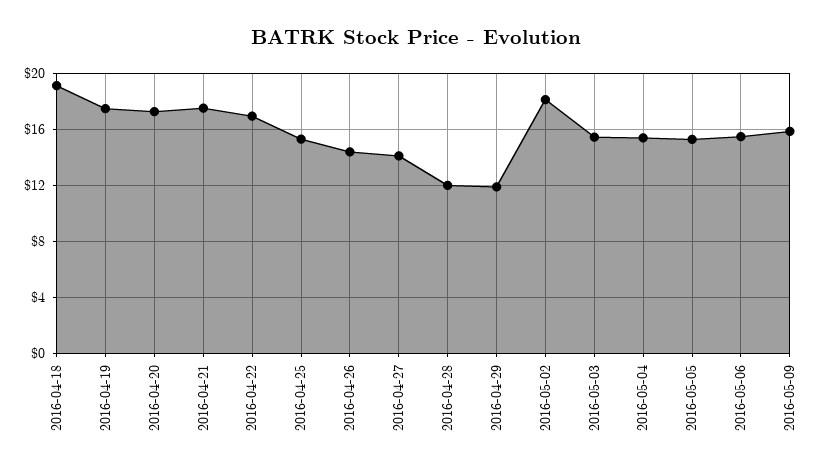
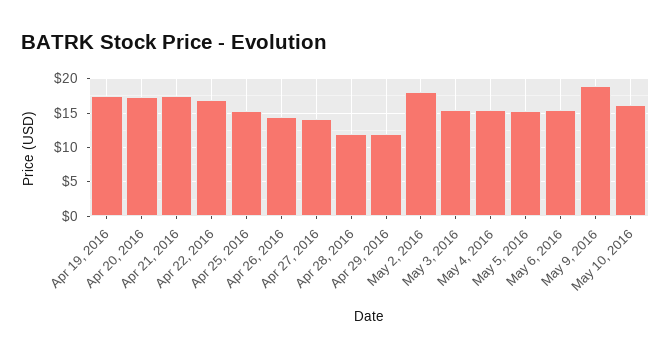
2016-04-18: 19 -> none
2016-05-09: 16 -> 19
May 10, 2016: none -> 16

